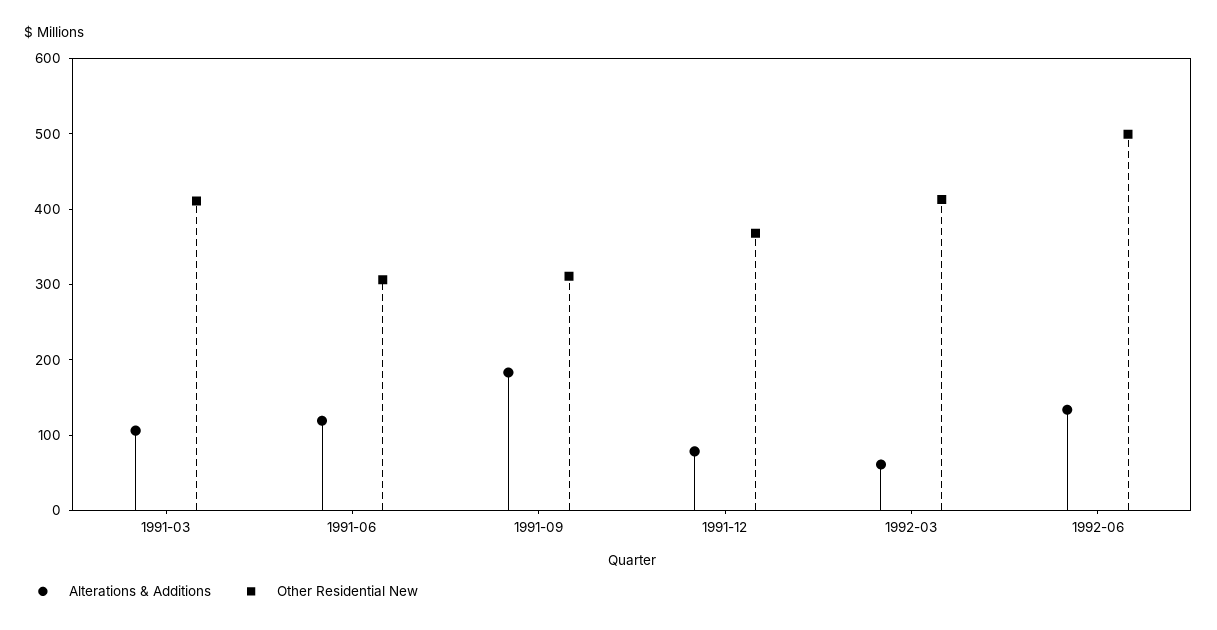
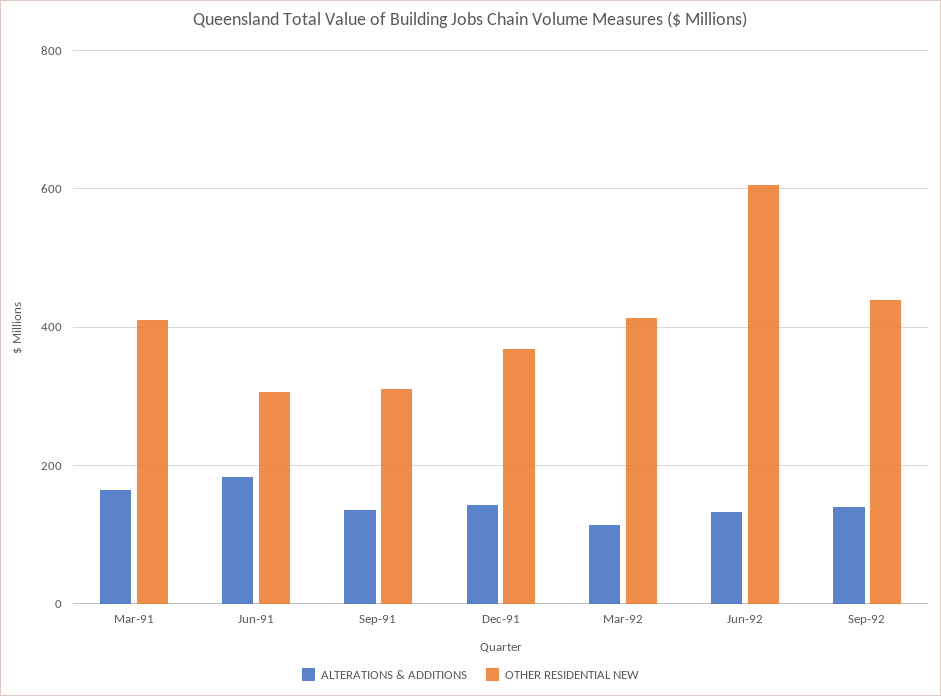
Alterations & Additions, 1991-03: 100 -> 160
Alterations & Additions, 1991-06: 120 -> 180
Alterations & Additions, 1991-09: 180 -> 140
Alterations & Additions, 1991-12: 80 -> 140
Alterations & Additions, 1992-03: 60 -> 120
Other Residential New, 1992-06: 500 -> 600
Alterations & Additions, Sep-92: none -> 140
Other Residential New, Sep-92: none -> 440

